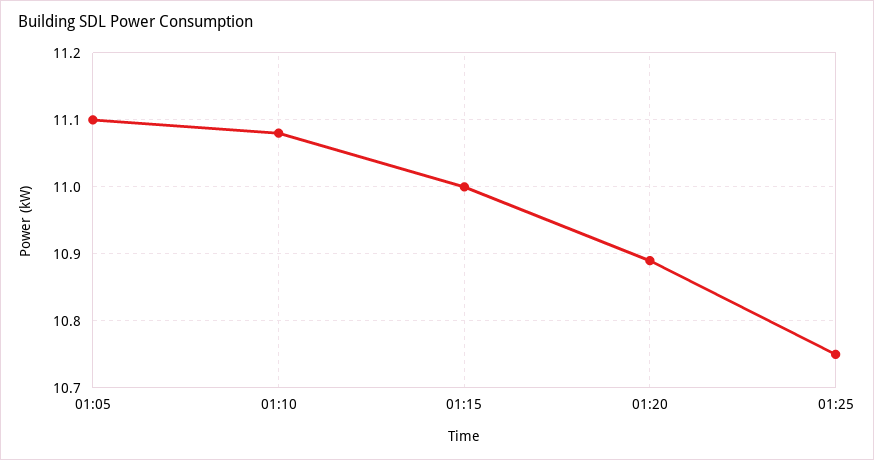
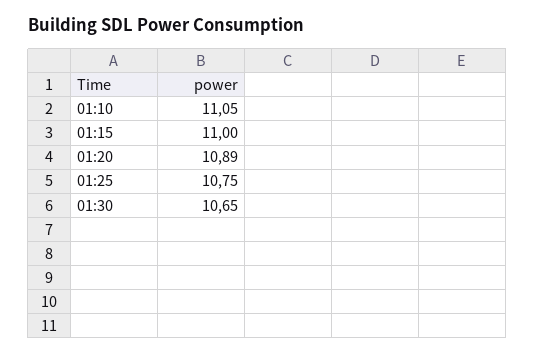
01:05: 11.1 -> none
01:10: 11.08 -> 11.05
01:30: none -> 10.65

